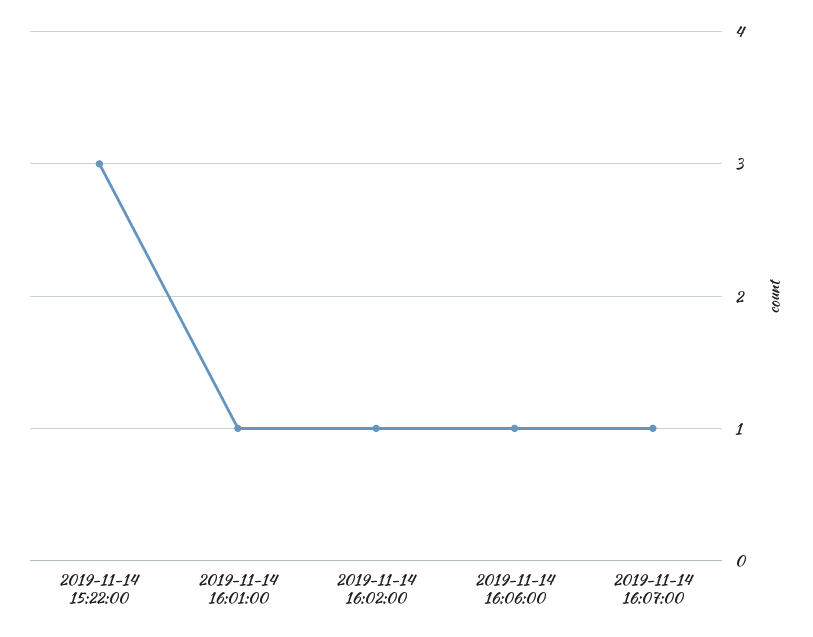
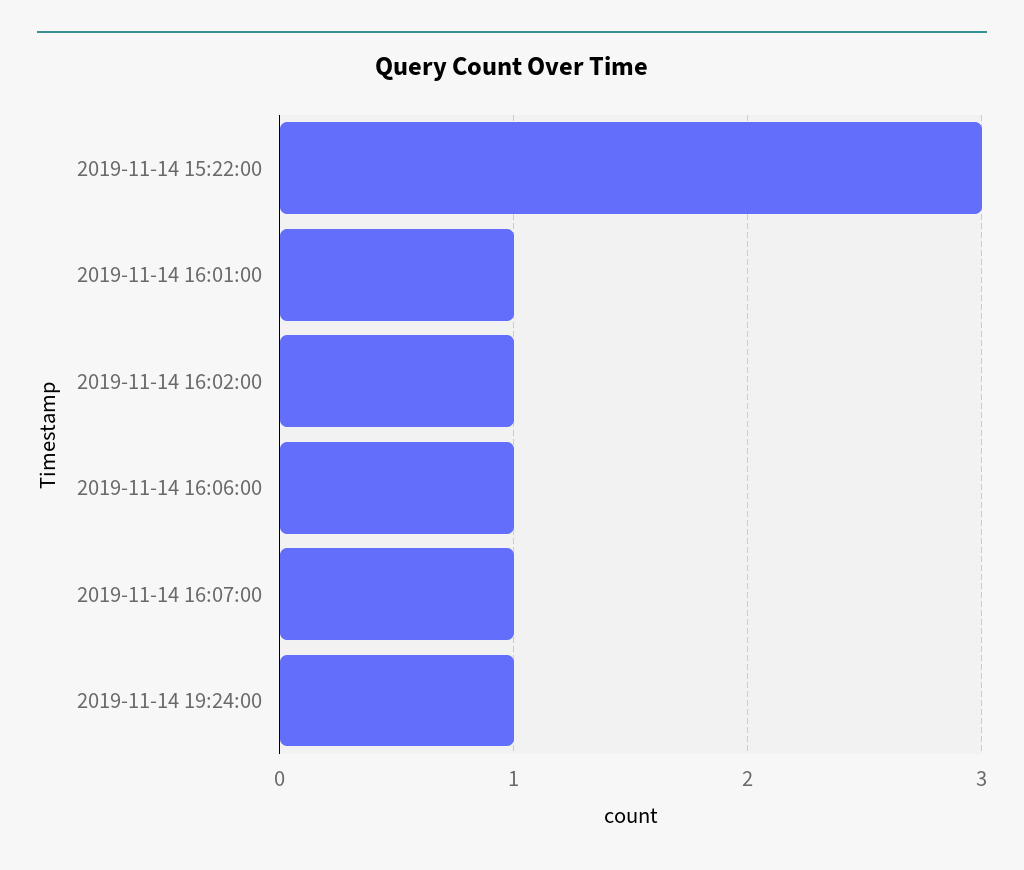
2019-11-14 19:24:00: none -> 1

